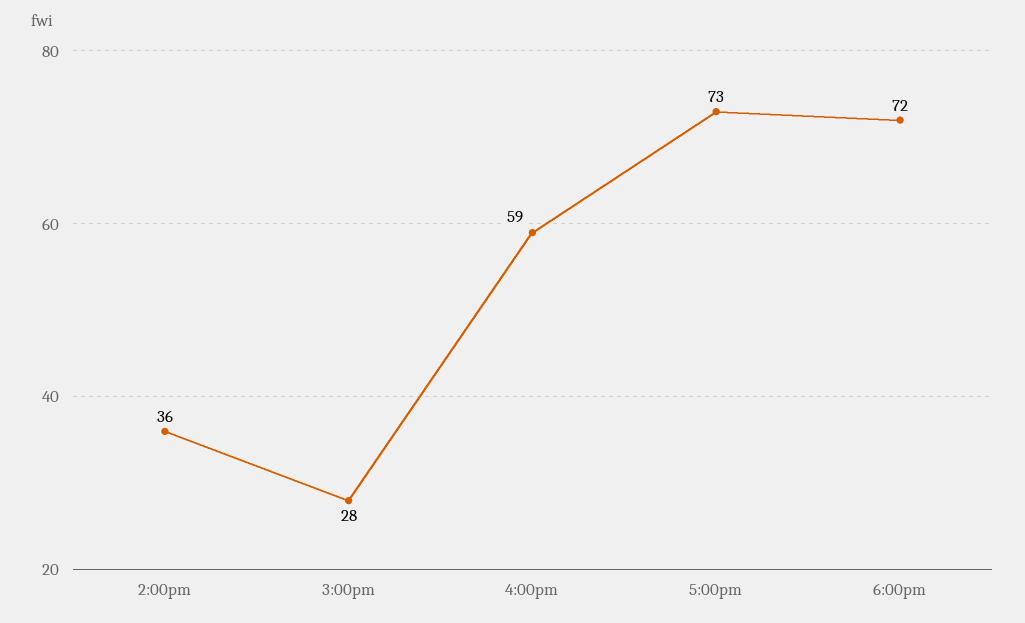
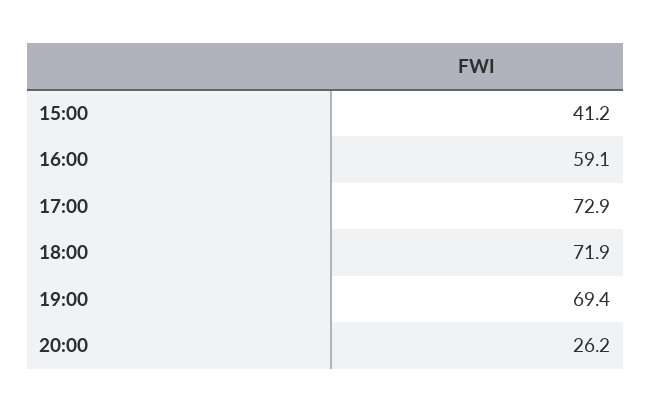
2:00pm: 36 -> none
3:00pm: 28 -> 41.2
19:00: none -> 69.4
20:00: none -> 26.2

